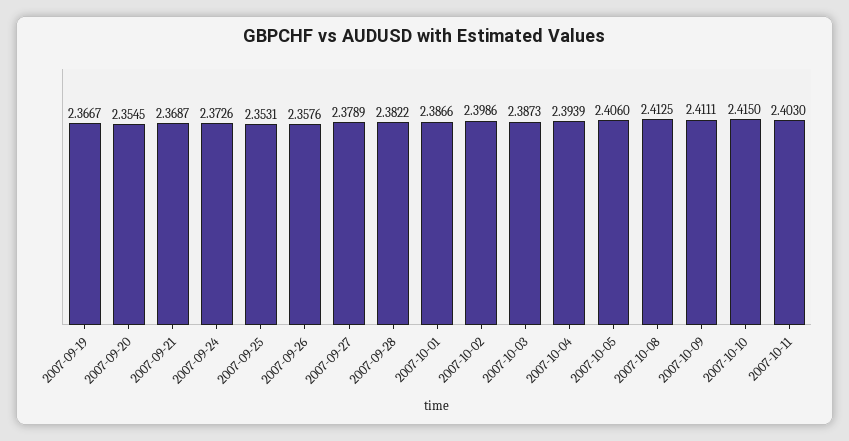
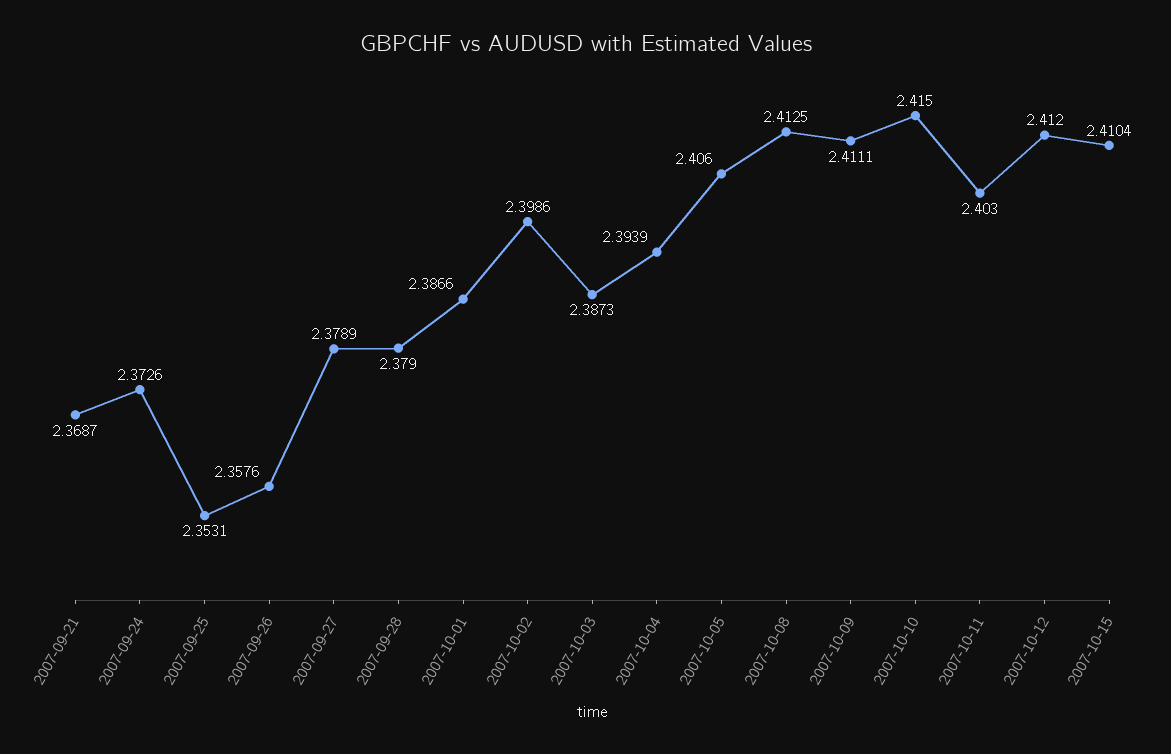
2007-09-19: 2.3667 -> none
2007-09-20: 2.3545 -> none
2007-09-28: 2.3822 -> 2.379
2007-10-12: none -> 2.412
2007-10-15: none -> 2.4104

